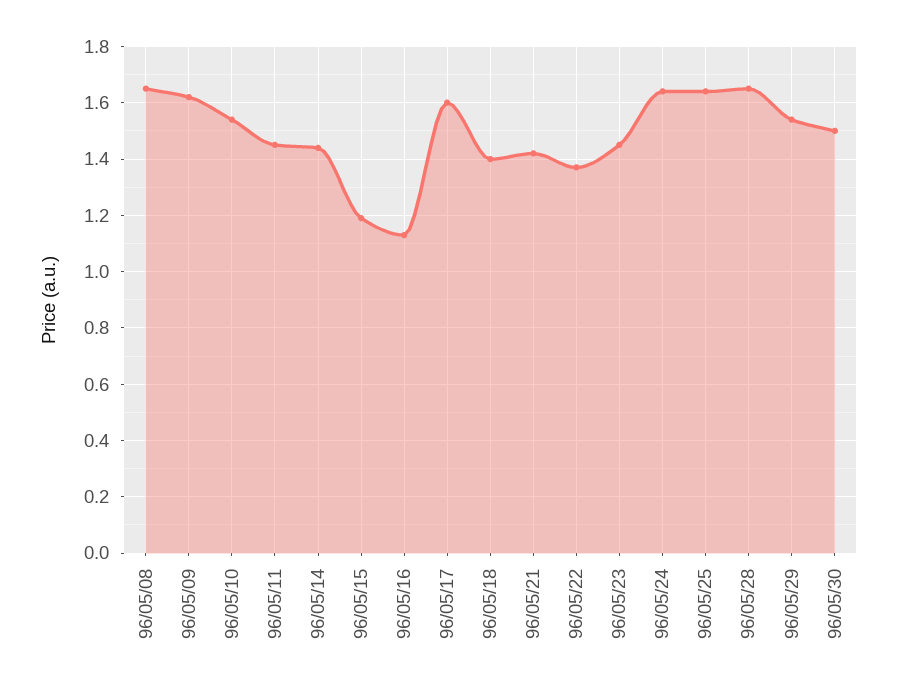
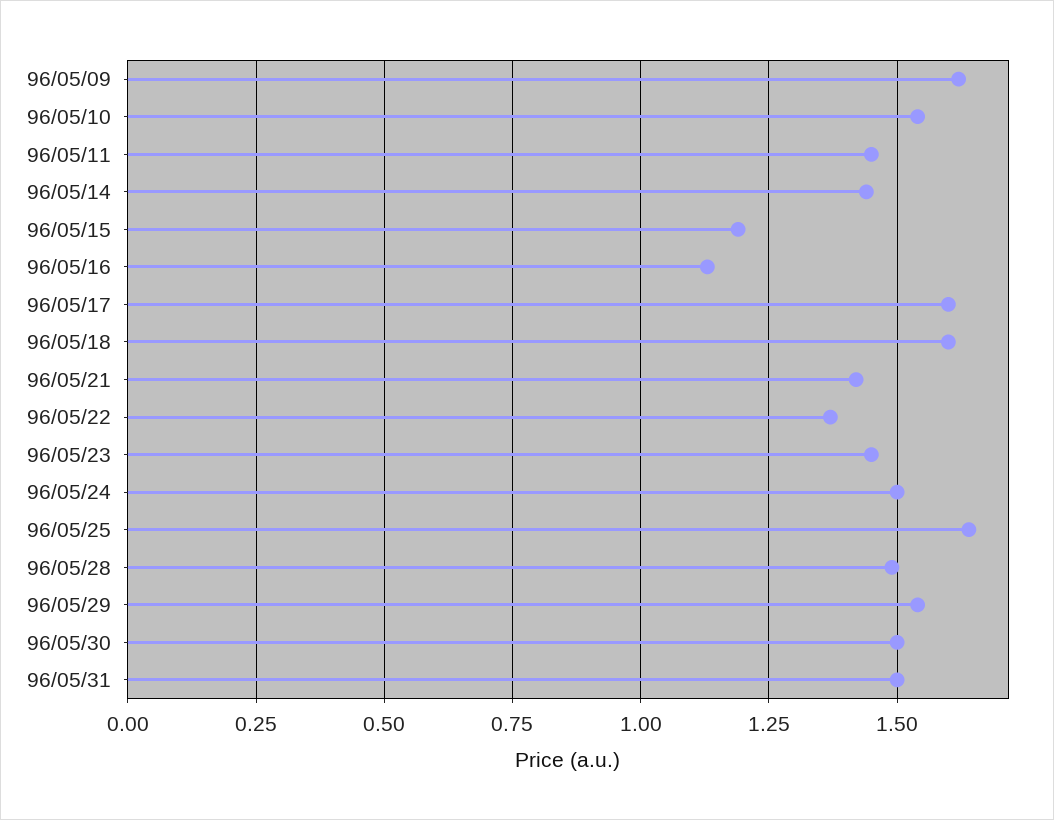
96/05/08: 1.65 -> none
96/05/18: 1.4 -> 1.6
96/05/24: 1.65 -> 1.5
96/05/28: 1.65 -> 1.5
96/05/31: none -> 1.5

